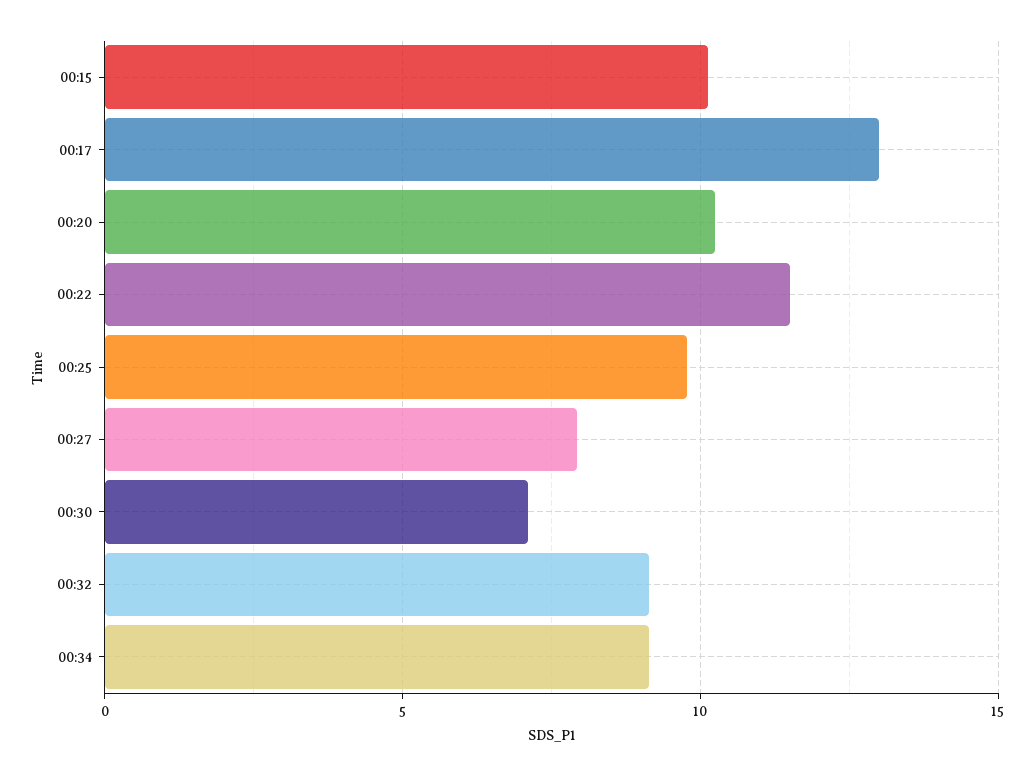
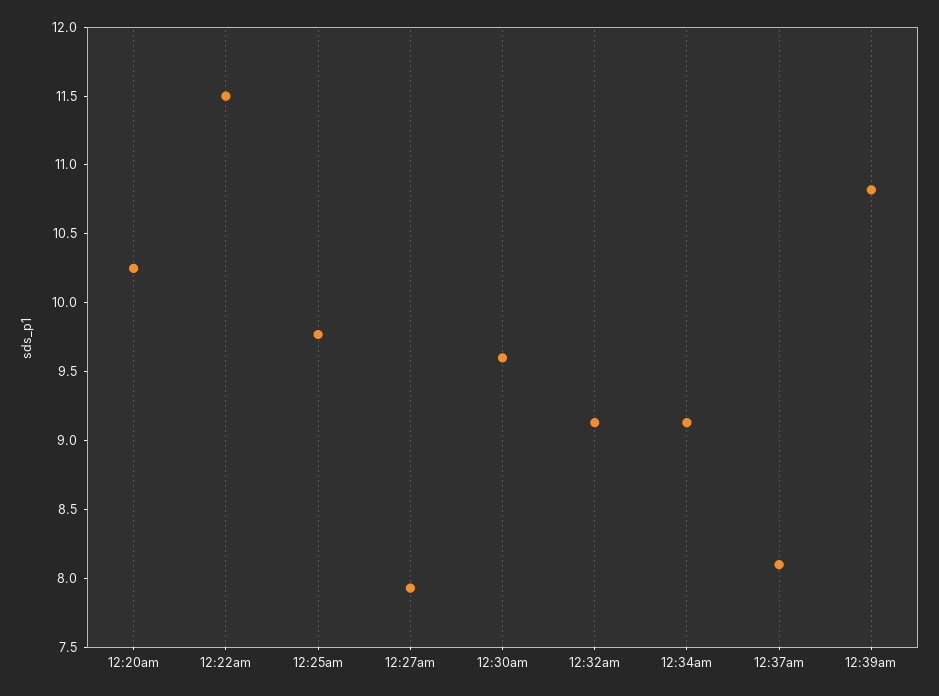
00:15: 10 -> none
00:17: 13 -> none
00:30: 7 -> 9.6
12:37am: none -> 8.1
12:39am: none -> 10.8

